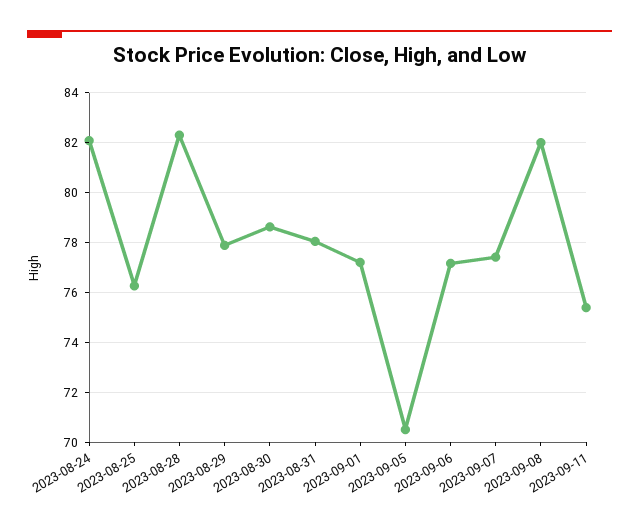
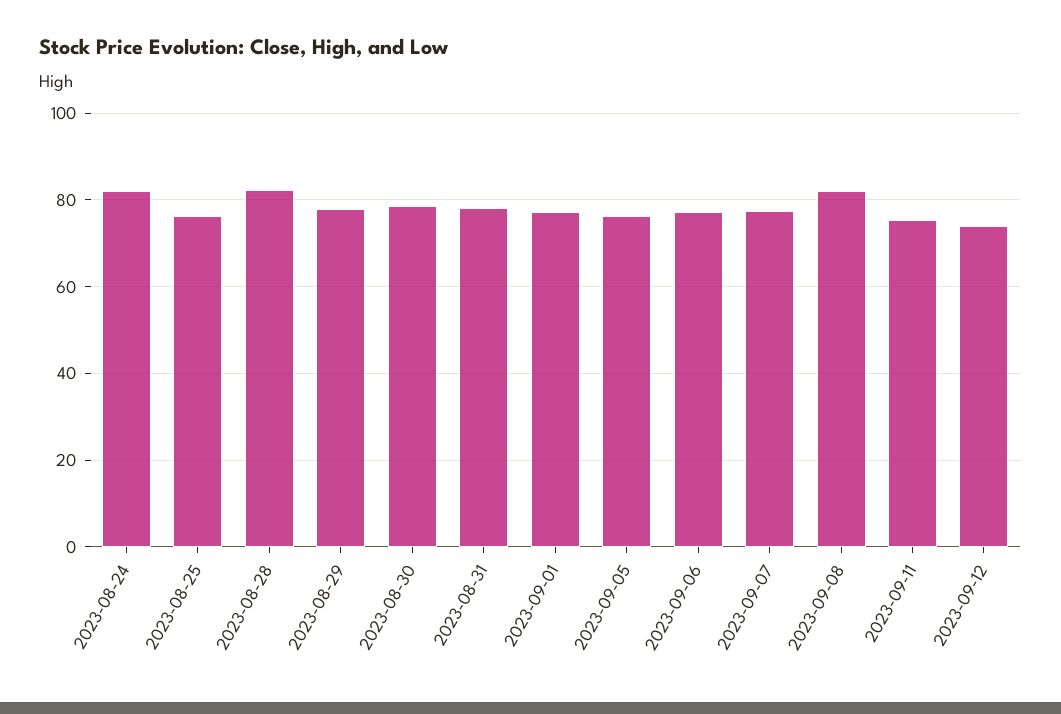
2023-09-05: 70.5 -> 76
2023-09-12: none -> 74

